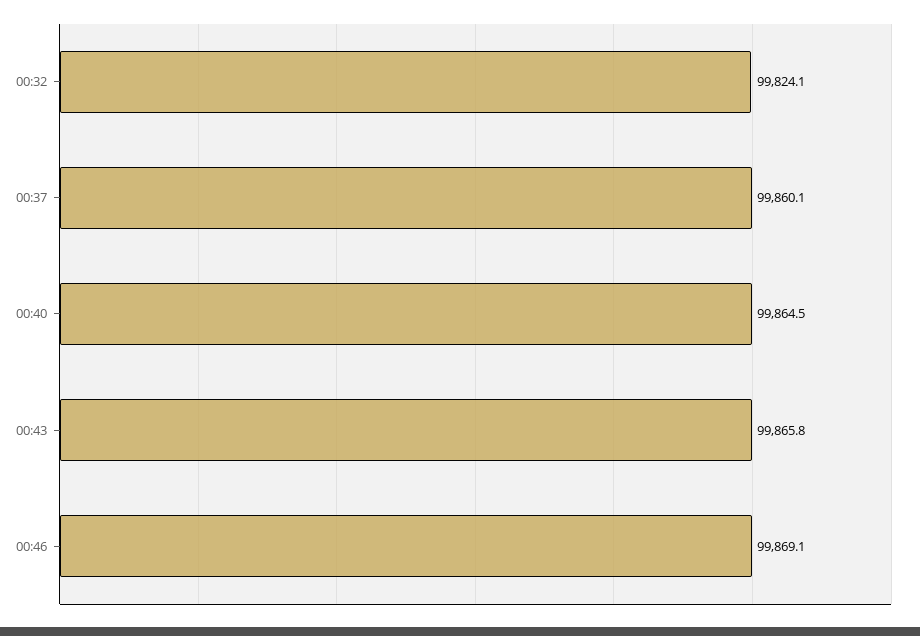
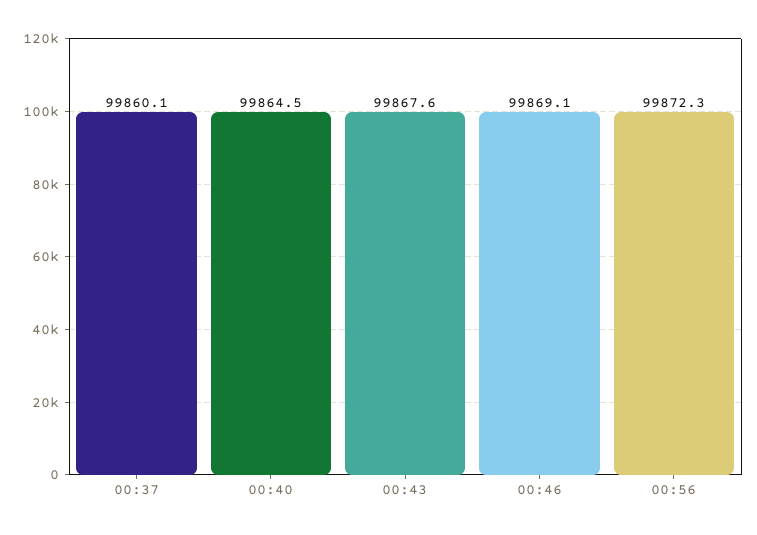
00:32: 99824.1 -> none
00:43: 99865.8 -> 99867.6
00:56: none -> 99872.3

